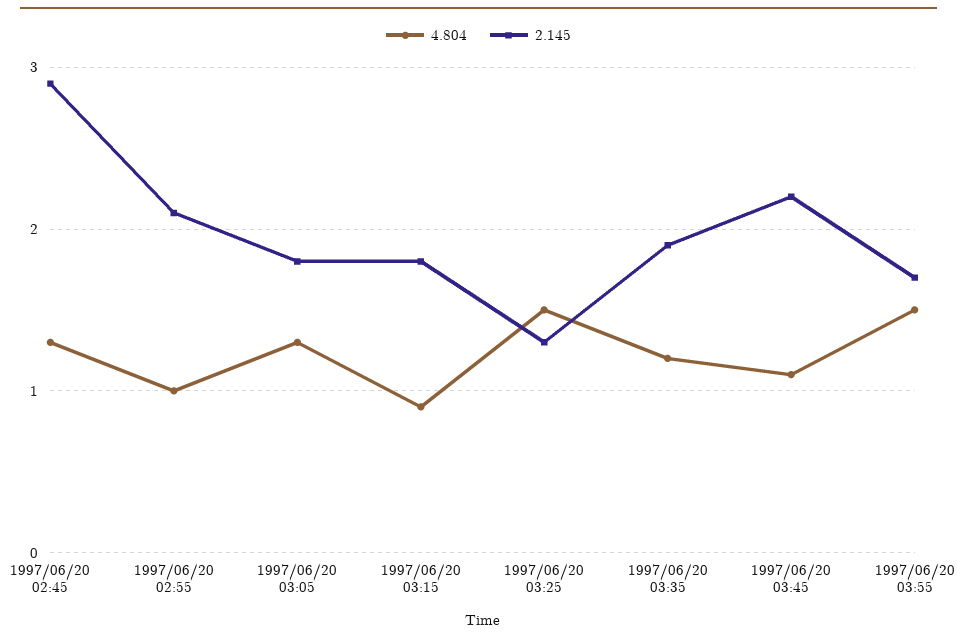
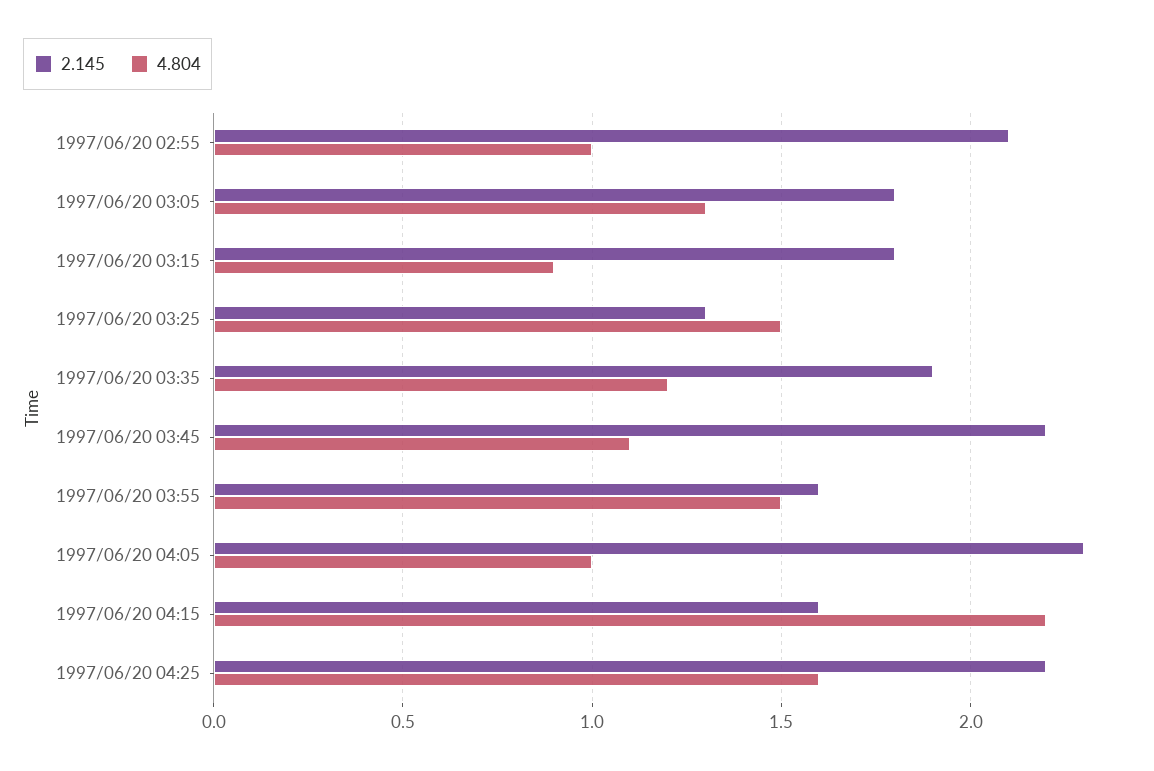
4.804, 1997/06/20 02:45: 1.3 -> none
2.145, 1997/06/20 02:45: 2.9 -> none
2.145, 1997/06/20 03:55: 1.7 -> 1.6
2.145, 1997/06/20 04:05: none -> 2.3
4.804, 1997/06/20 04:05: none -> 1
2.145, 1997/06/20 04:15: none -> 1.6
4.804, 1997/06/20 04:15: none -> 2.2
2.145, 1997/06/20 04:25: none -> 2.2
4.804, 1997/06/20 04:25: none -> 1.6

